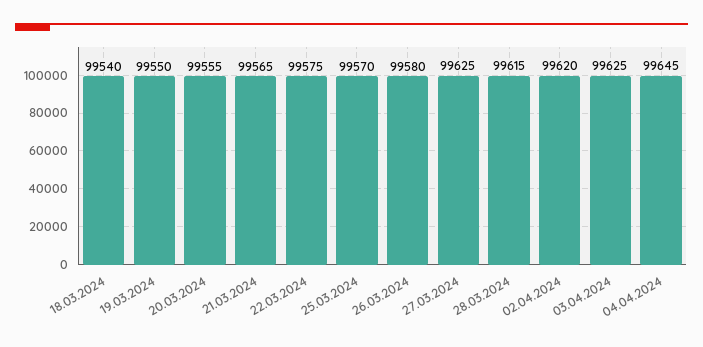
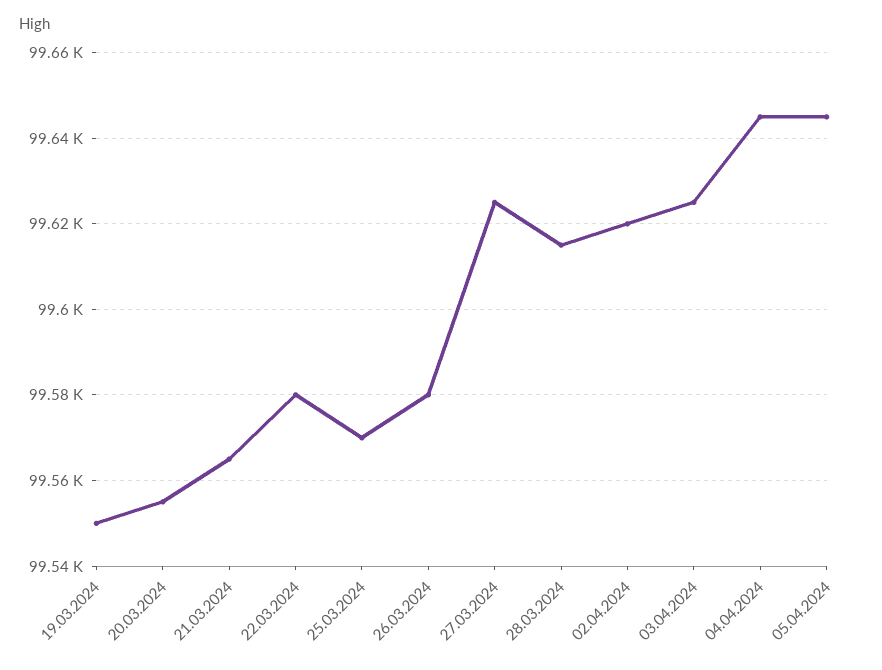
18.03.2024: 99540 -> none
22.03.2024: 99575 -> 99580
05.04.2024: none -> 99645

